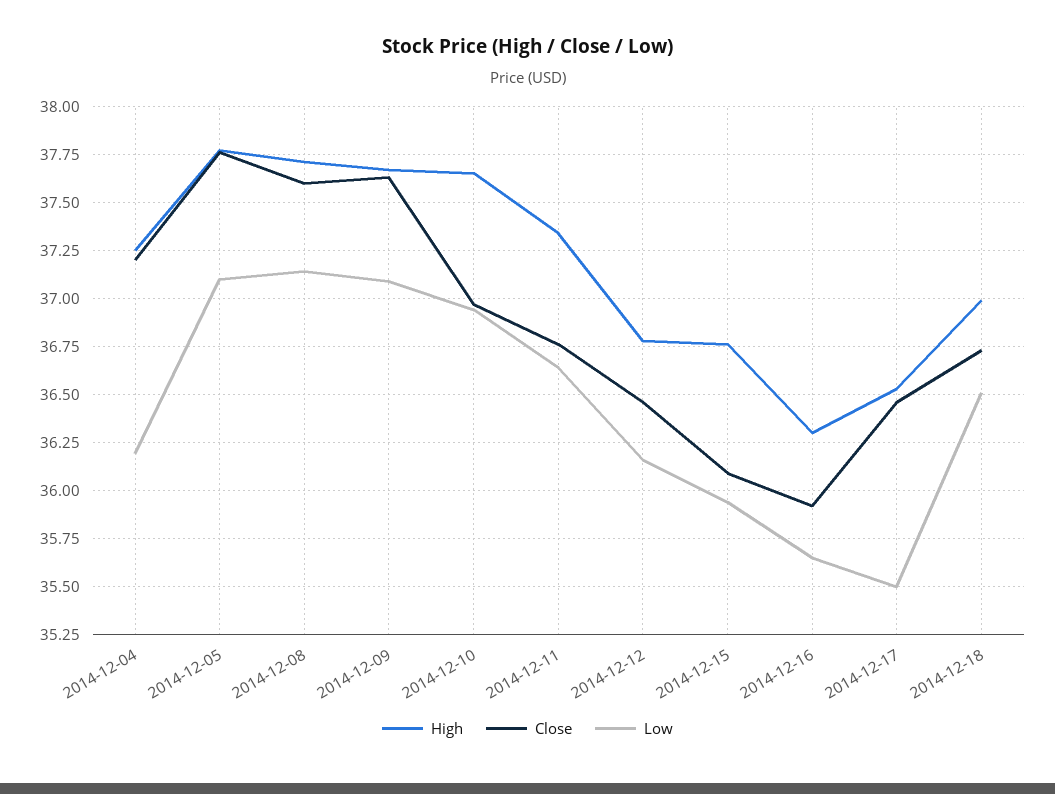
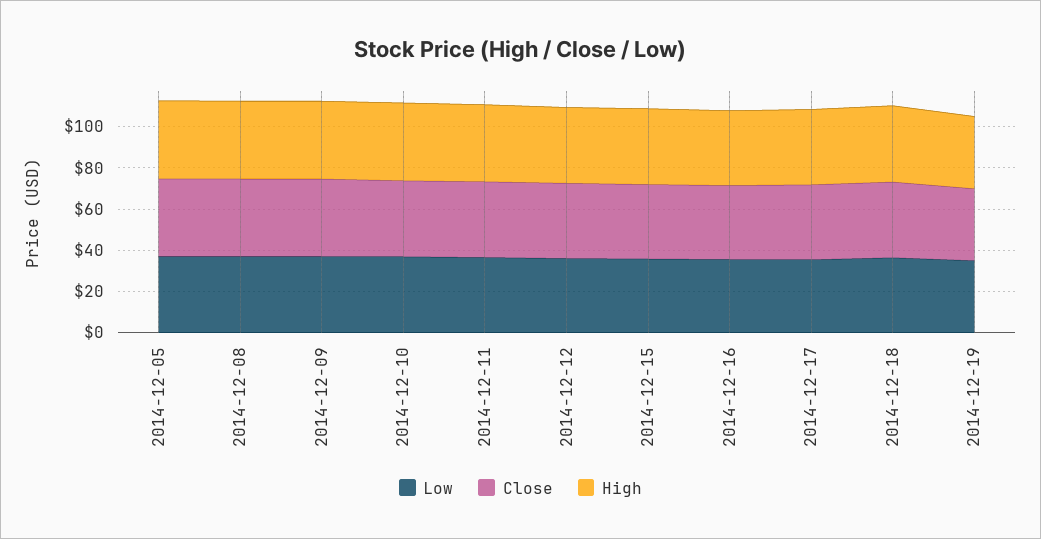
High, 2014-12-04: 37.25 -> none
Close, 2014-12-04: 37.2 -> none
Low, 2014-12-04: 36.2 -> none
Low, 2014-12-19: none -> 35
Close, 2014-12-19: none -> 35
High, 2014-12-19: none -> 35

